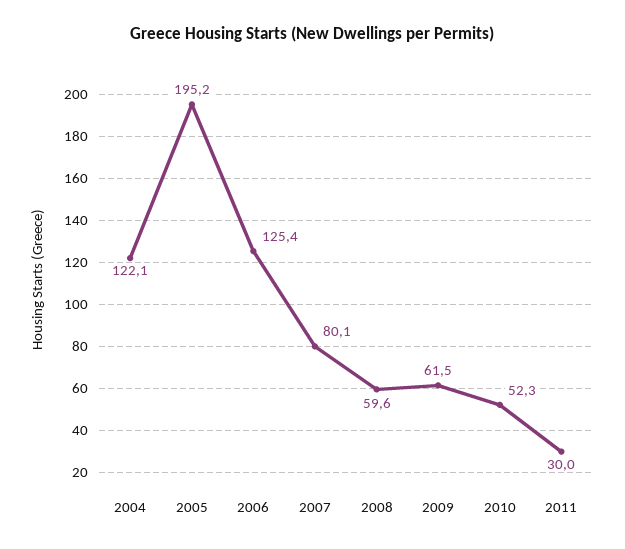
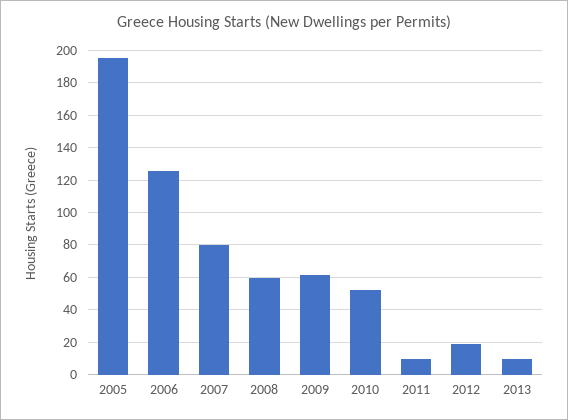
2004: 122.1 -> none
2011: 30 -> 10
2012: none -> 20
2013: none -> 10

